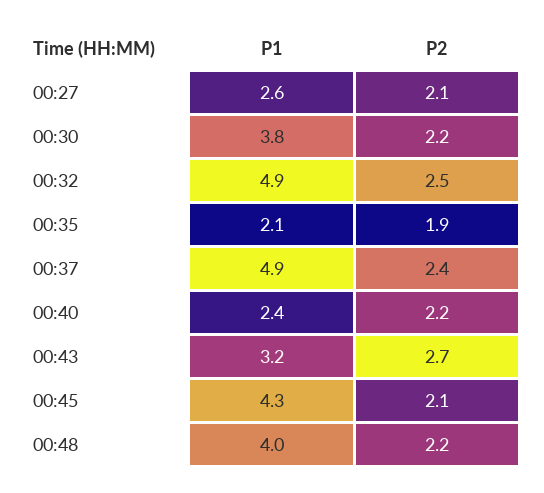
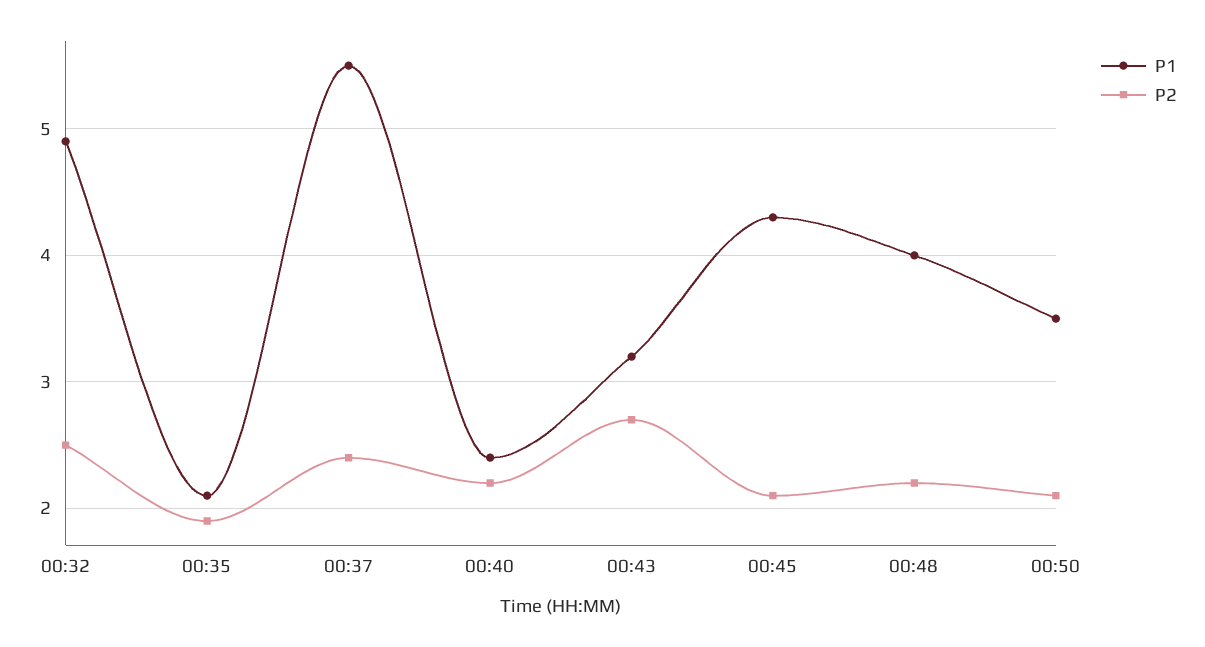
P1, 00:27: 2.6 -> none
P2, 00:27: 2.1 -> none
P1, 00:30: 3.8 -> none
P2, 00:30: 2.2 -> none
P1, 00:37: 4.9 -> 5.5
P1, 00:50: none -> 3.5
P2, 00:50: none -> 2.1

